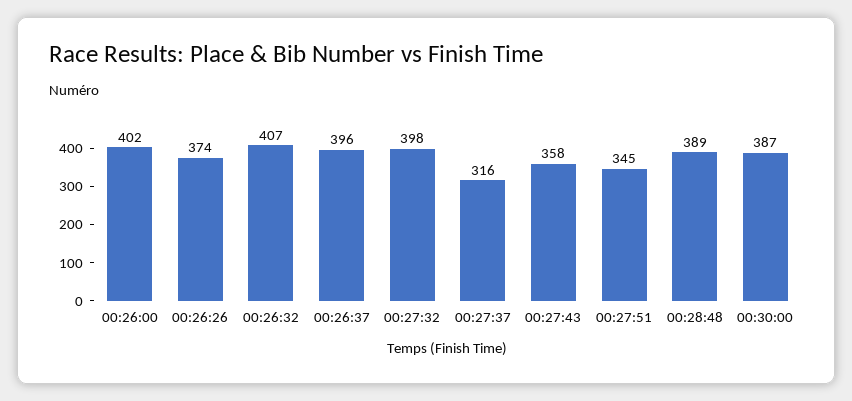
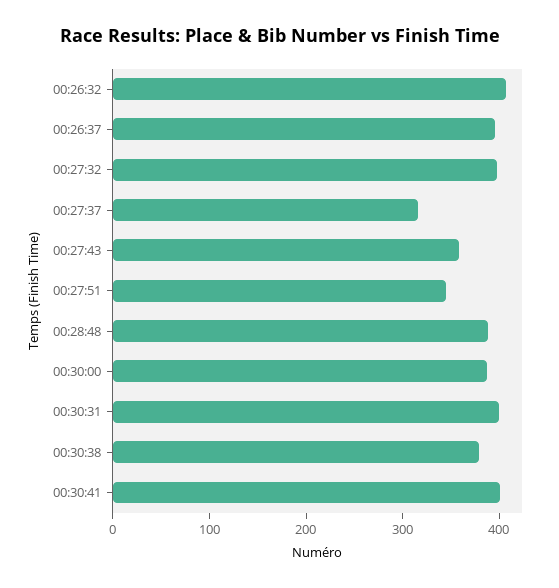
00:26:00: 402 -> none
00:26:26: 374 -> none
00:30:31: none -> 400
00:30:38: none -> 380
00:30:41: none -> 400

